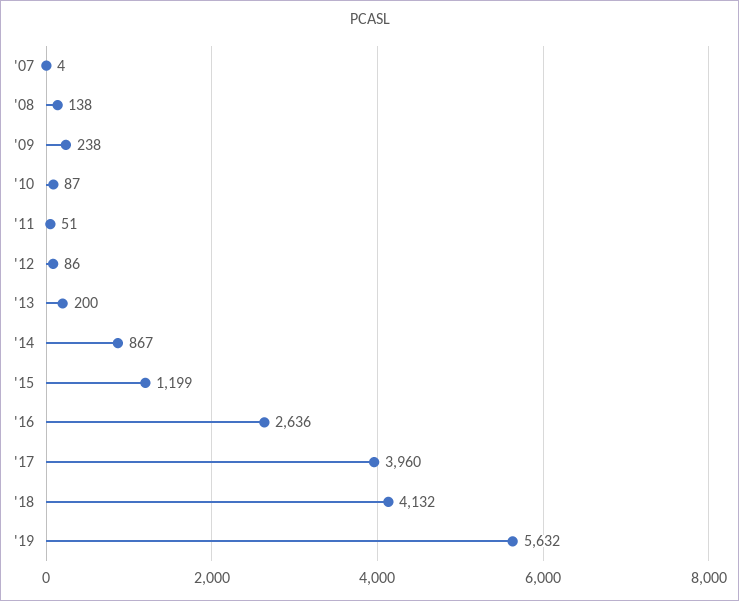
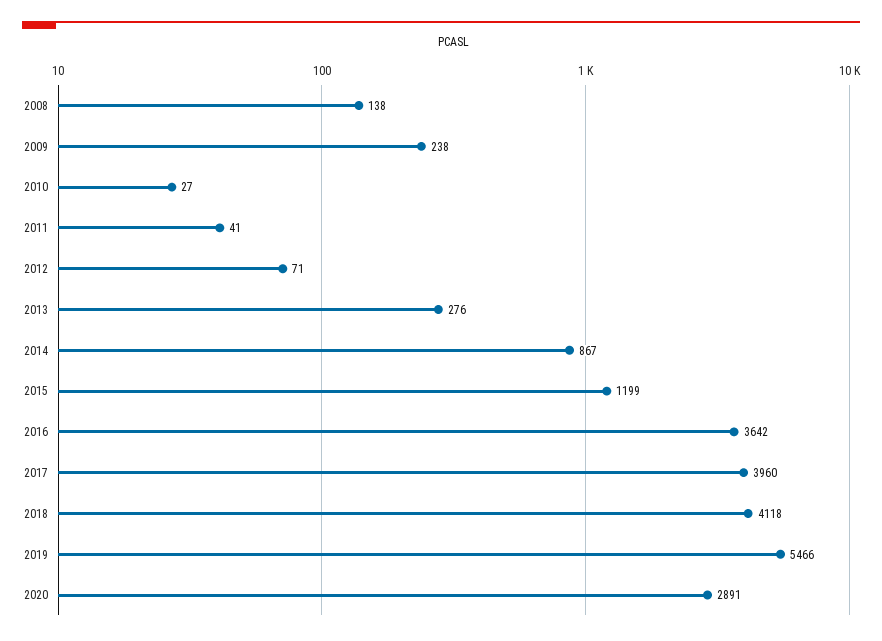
'07: 4 -> none
'10: 87 -> 27
'11: 51 -> 41
'12: 86 -> 71
'13: 200 -> 276
'16: 2636 -> 3642
'18: 4132 -> 4118
'19: 5632 -> 5466
2020: none -> 2891

